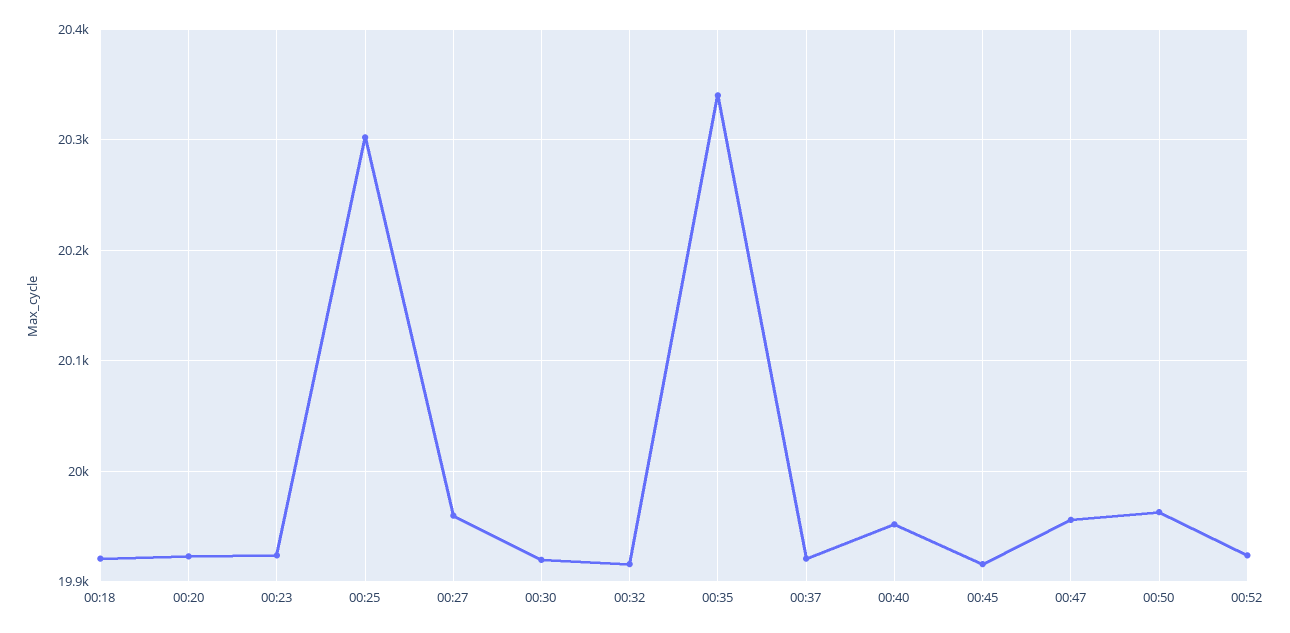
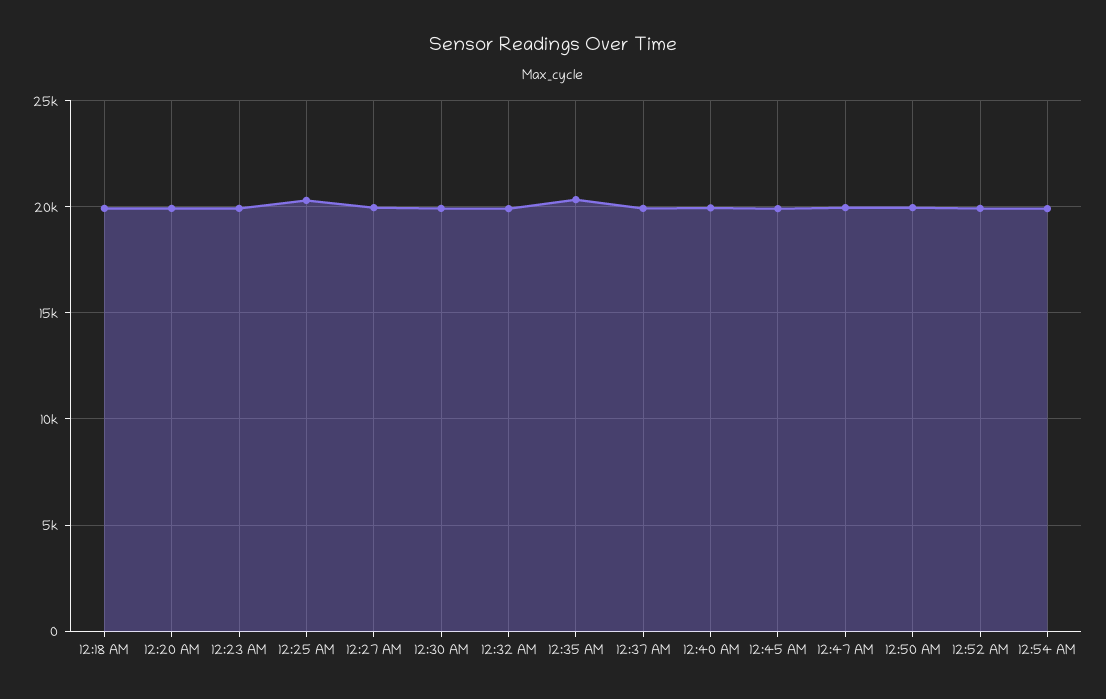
12:54 AM: none -> 20000

